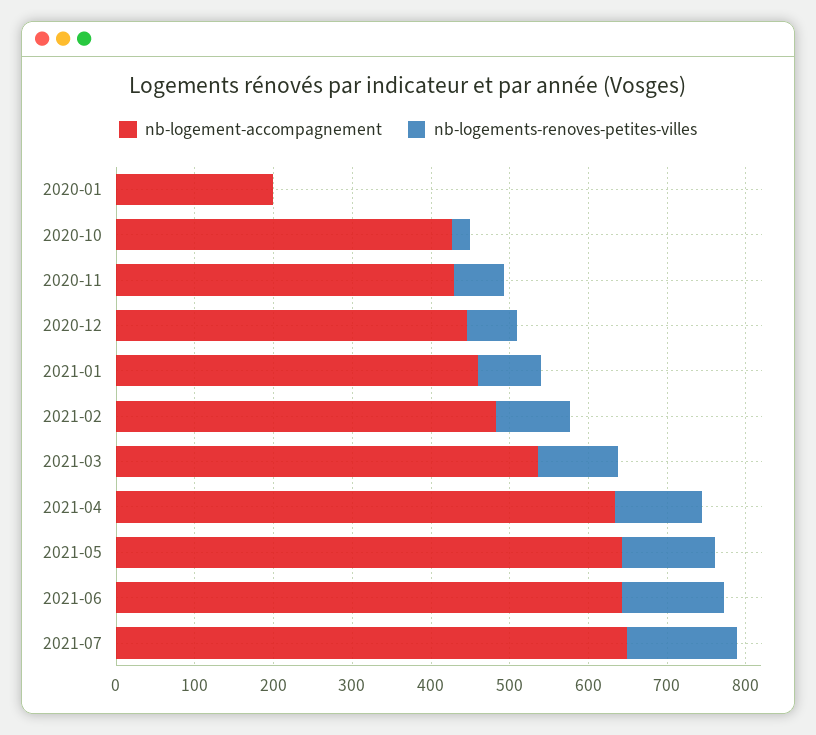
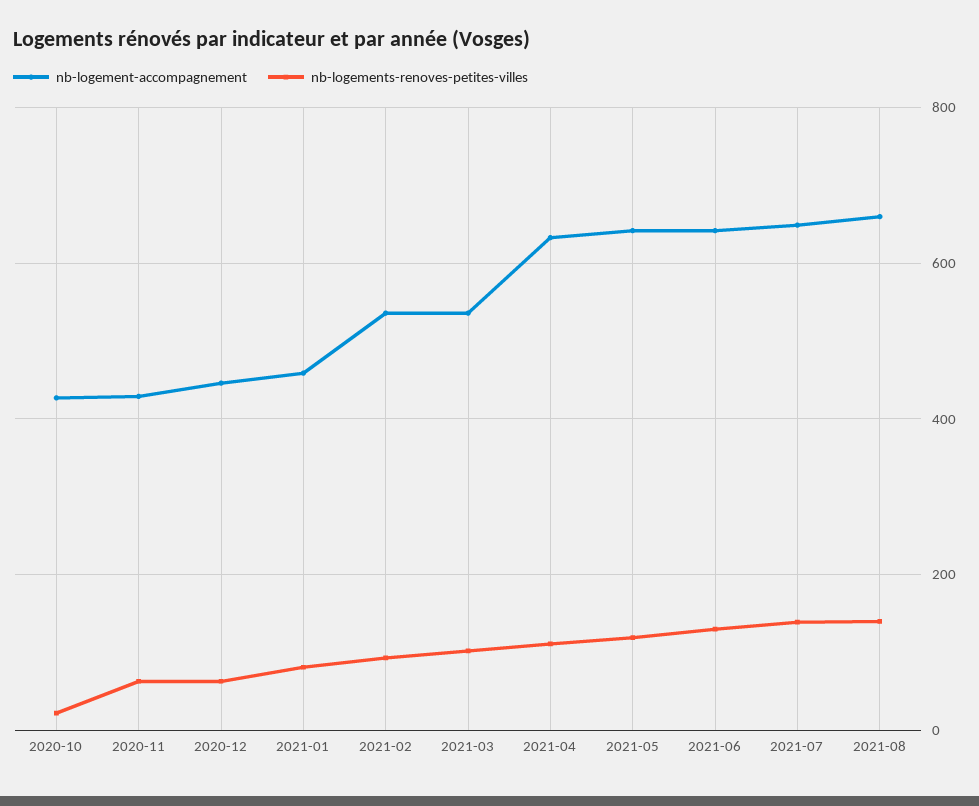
nb-logement-accompagnement, 2020-01: 200 -> none
nb-logements-renoves-petites-villes, 2020-01: 0 -> none
nb-logement-accompagnement, 2021-02: 480 -> 540
nb-logement-accompagnement, 2021-08: none -> 660
nb-logements-renoves-petites-villes, 2021-08: none -> 140

